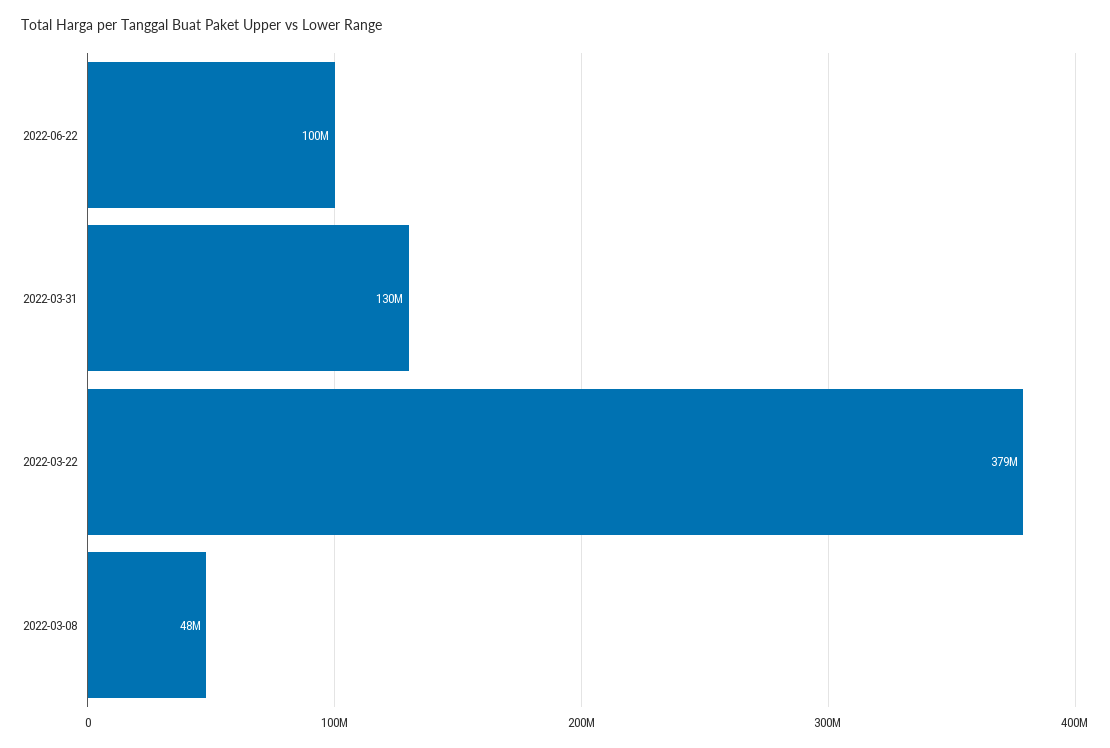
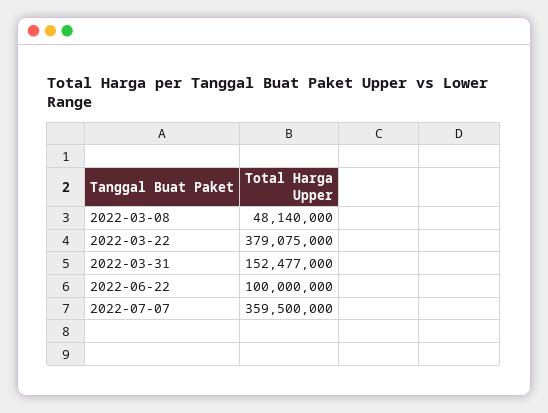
2022-03-31: 130000000 -> 152477000
2022-07-07: none -> 359500000

